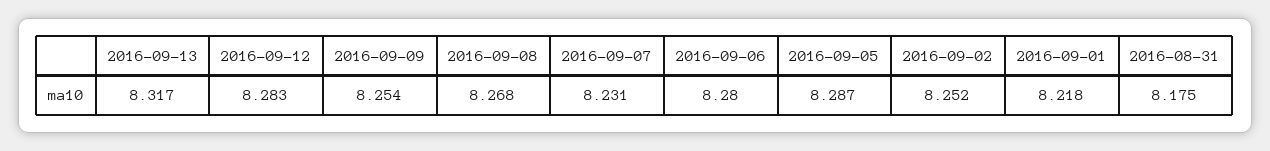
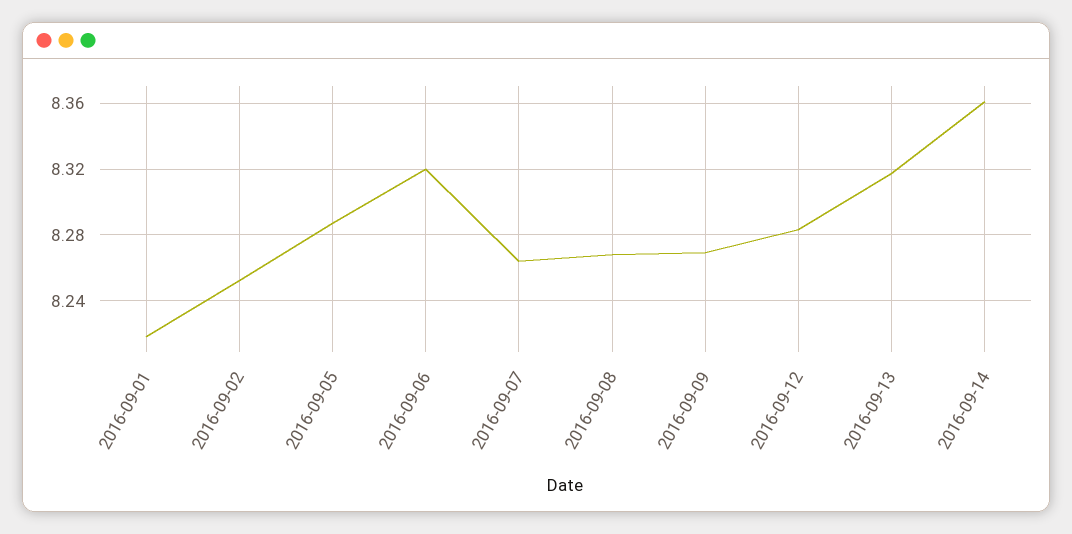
2016-09-09: 8.254 -> 8.27
2016-09-07: 8.231 -> 8.265
2016-09-06: 8.28 -> 8.32
2016-08-31: 8.175 -> none
2016-09-14: none -> 8.36

